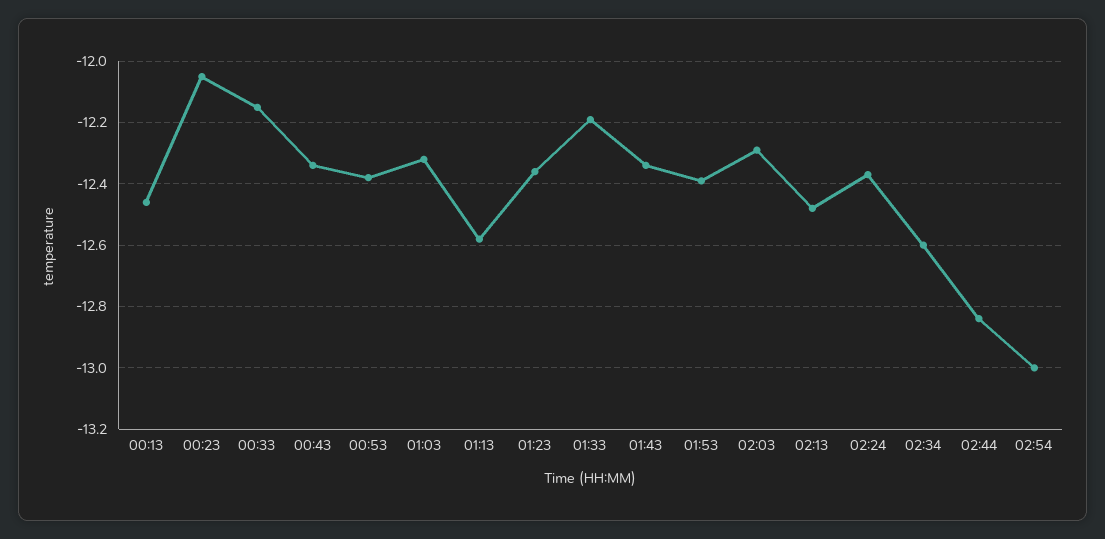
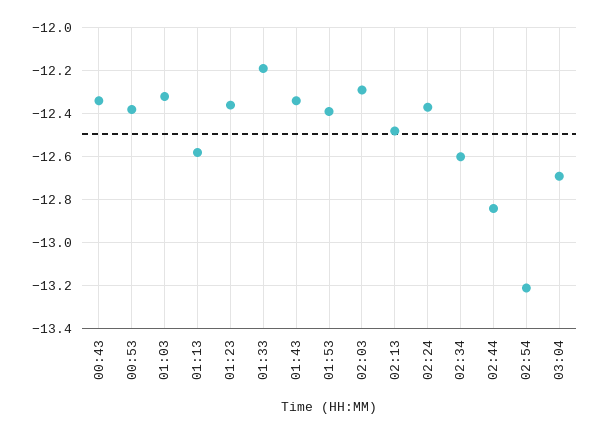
00:13: -12.45 -> none
00:23: -12.05 -> none
00:33: -12.15 -> none
02:54: -13 -> -13.2
03:04: none -> -12.7

